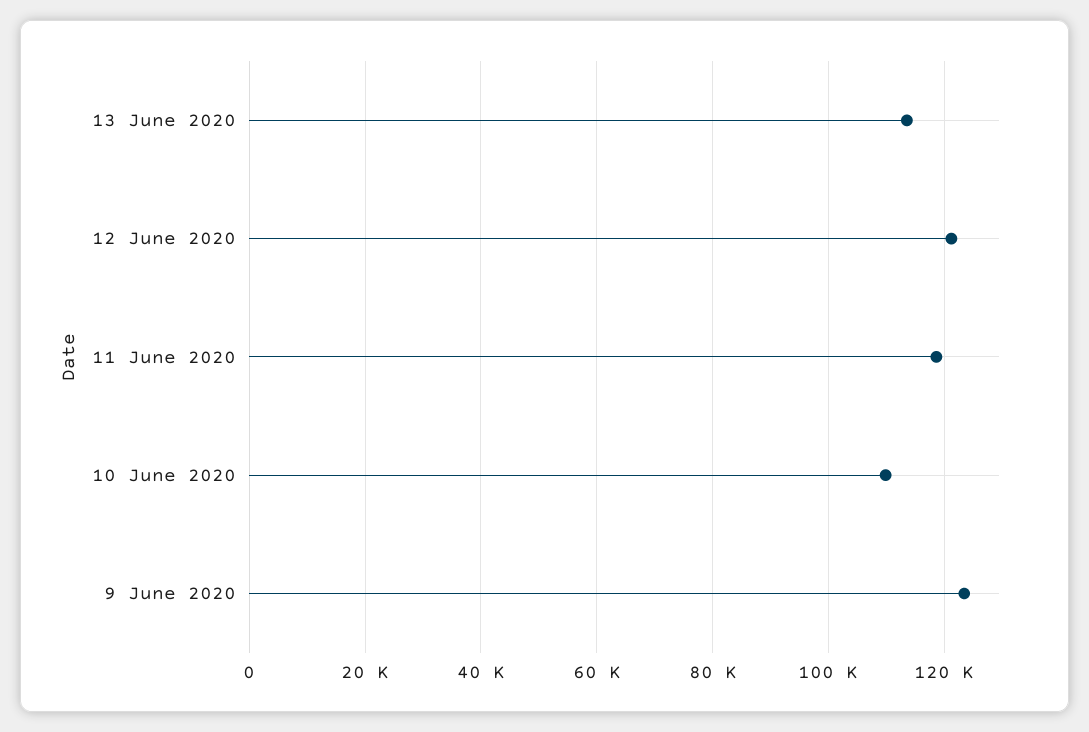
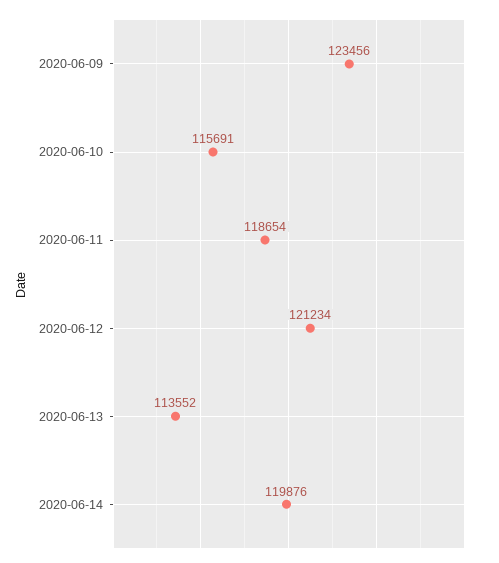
10 June 2020: 110000 -> 115691
2020-06-14: none -> 119876

